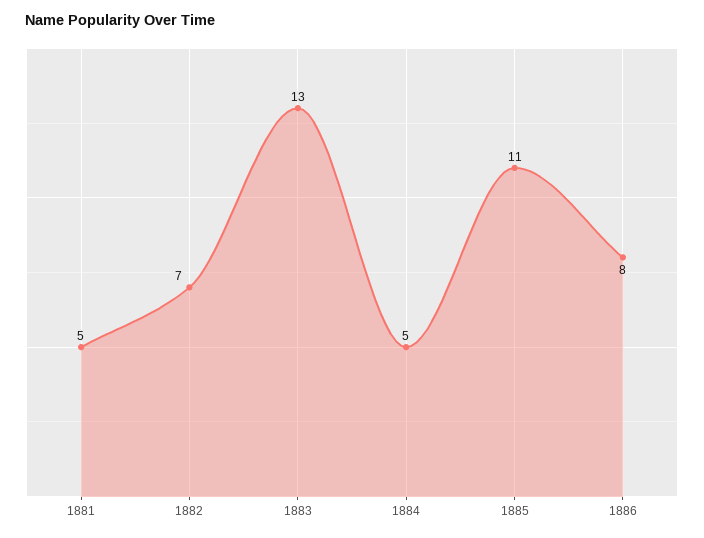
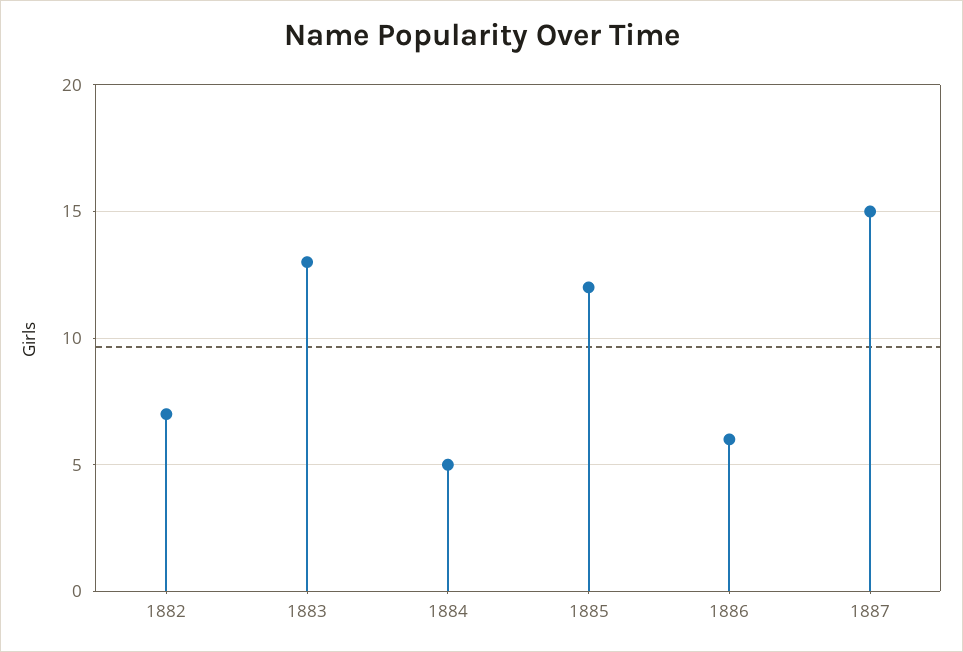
1881: 5 -> none
1885: 11 -> 12
1886: 8 -> 6
1887: none -> 15

